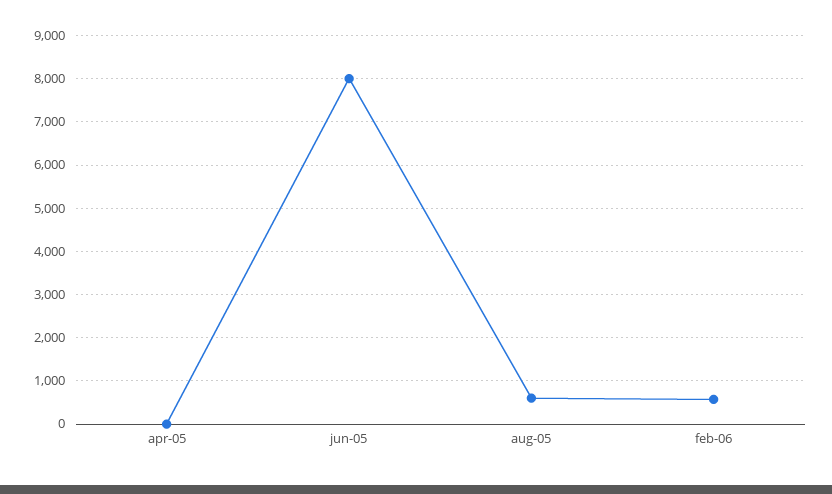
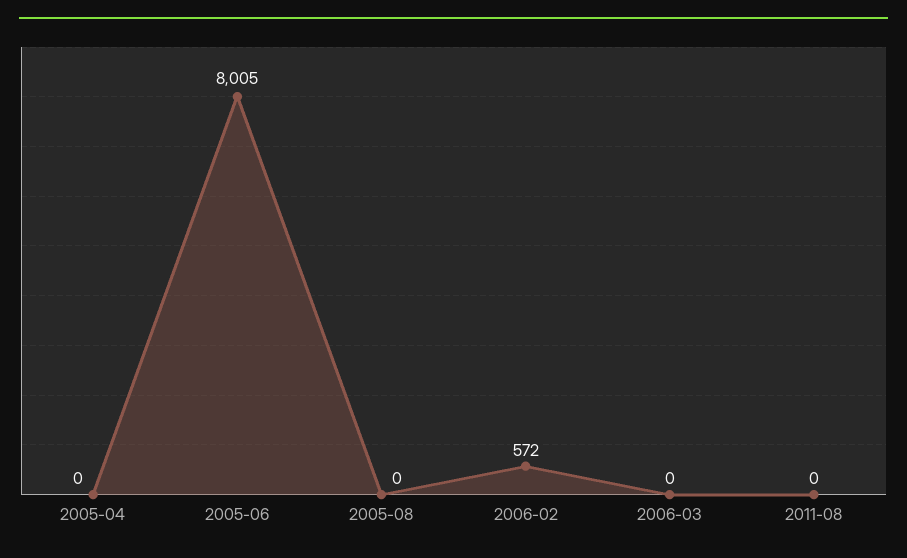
aug-05: 600 -> 0
2006-03: none -> 0
2011-08: none -> 0

